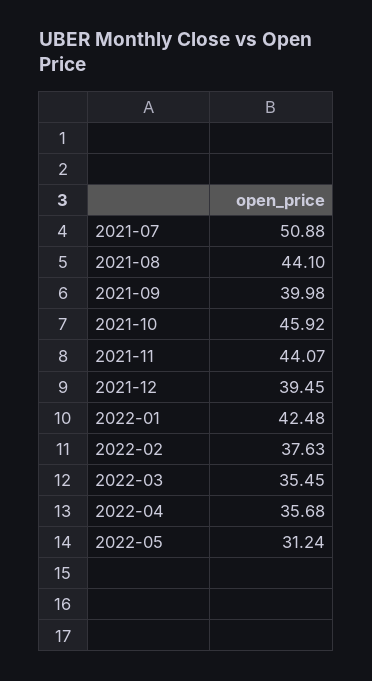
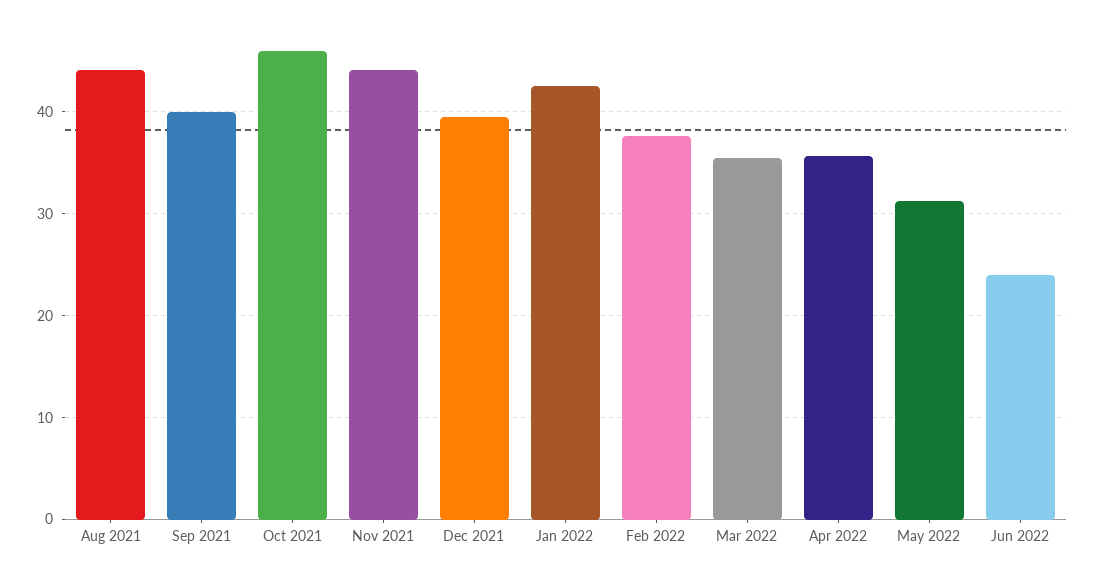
2021-07: 50.88 -> none
Jun 2022: none -> 24

